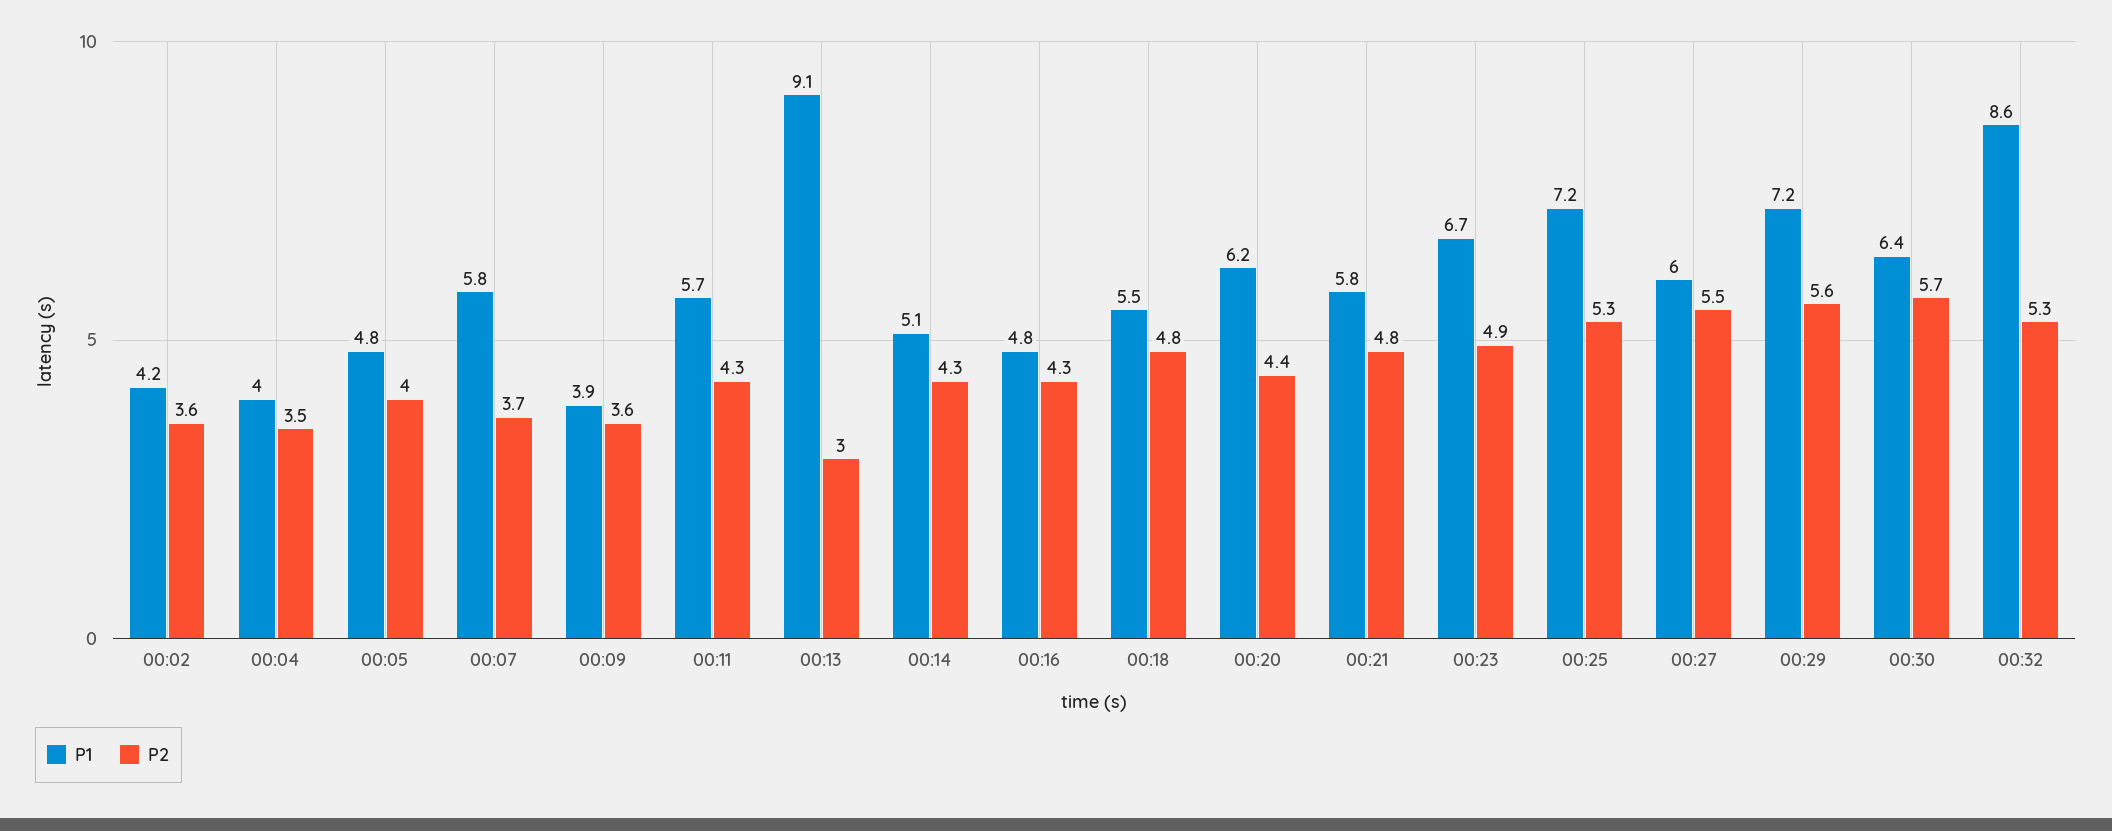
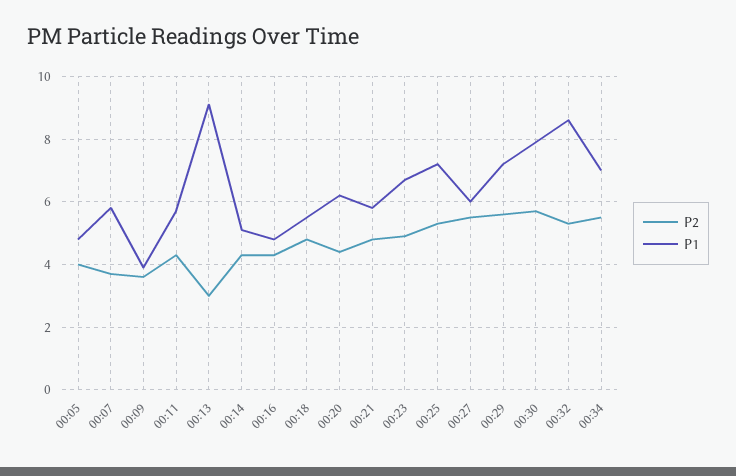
P1, 00:02: 4.2 -> none
P2, 00:02: 3.6 -> none
P1, 00:04: 4 -> none
P2, 00:04: 3.5 -> none
P1, 00:30: 6.4 -> 8
P2, 00:34: none -> 5.5
P1, 00:34: none -> 7

